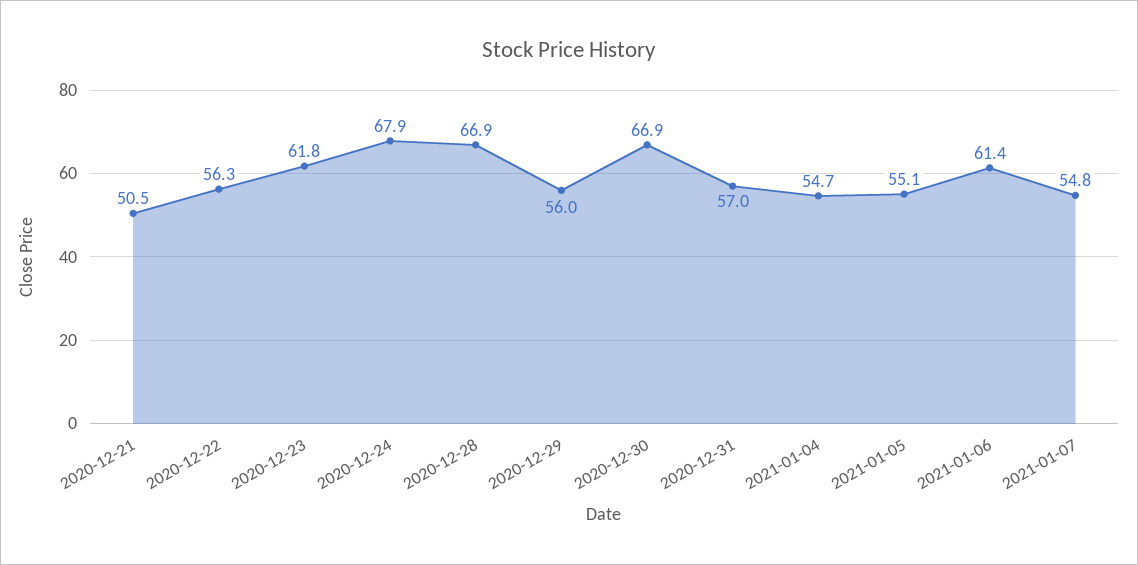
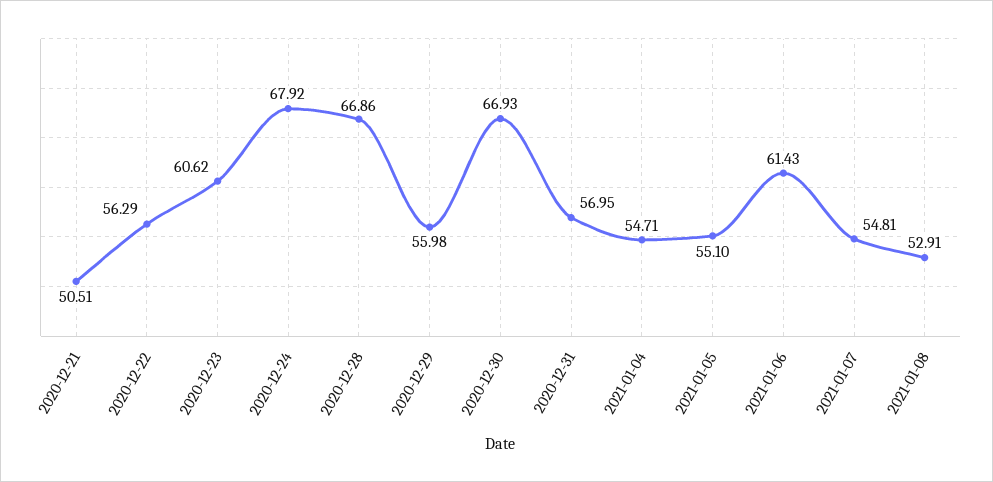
2020-12-23: 61.8 -> 60.62
2021-01-08: none -> 52.91

